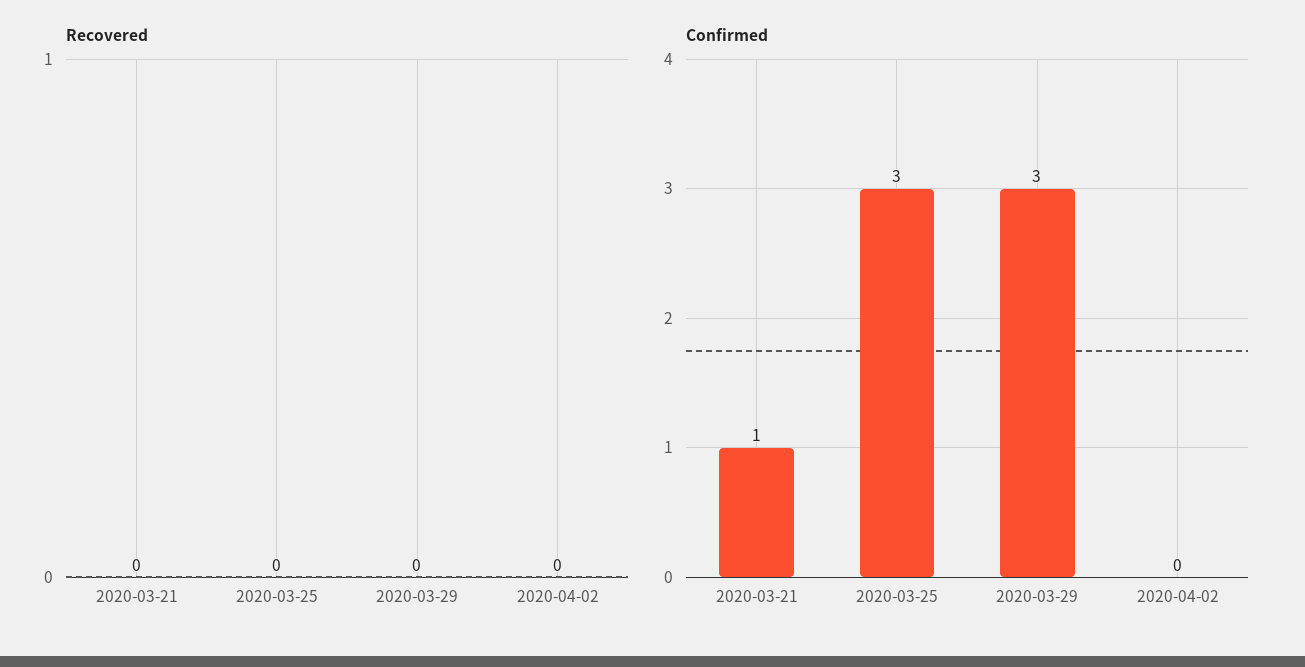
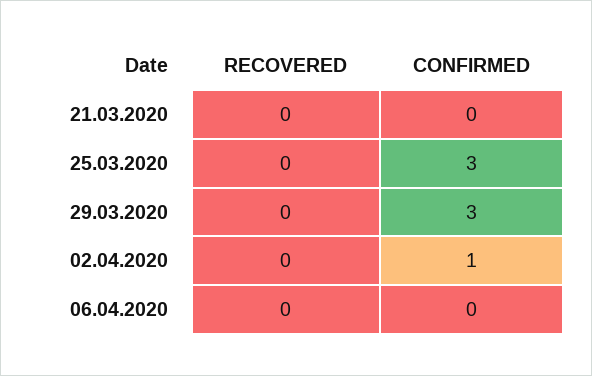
Confirmed, 2020-03-21: 1 -> 0
Confirmed, 2020-04-02: 0 -> 1
Recovered, 06.04.2020: none -> 0
Confirmed, 06.04.2020: none -> 0

